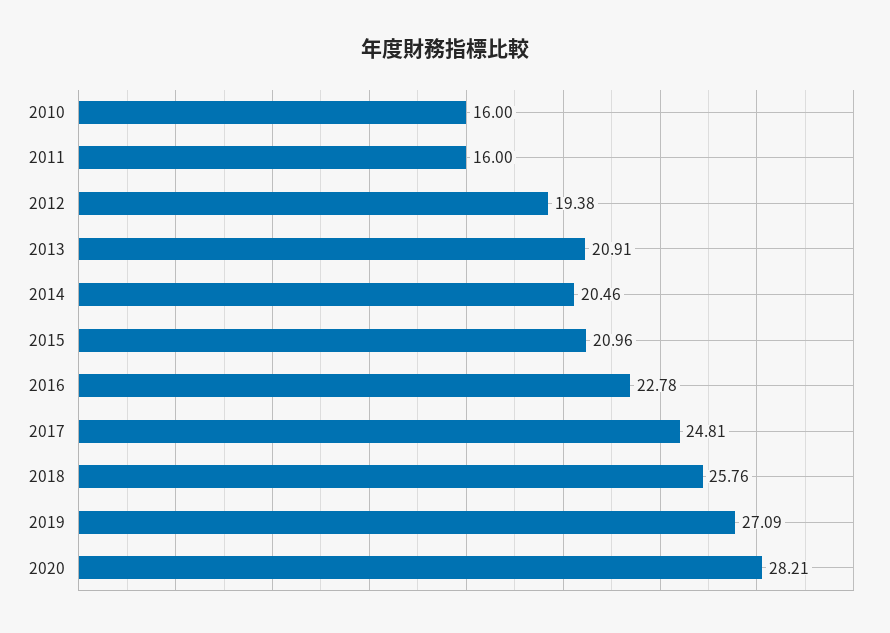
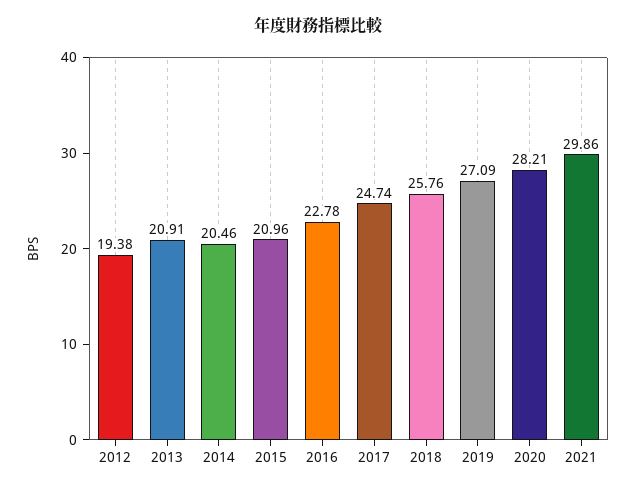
2010: 16 -> none
2011: 16 -> none
2017: 24.81 -> 24.74
2021: none -> 29.86

